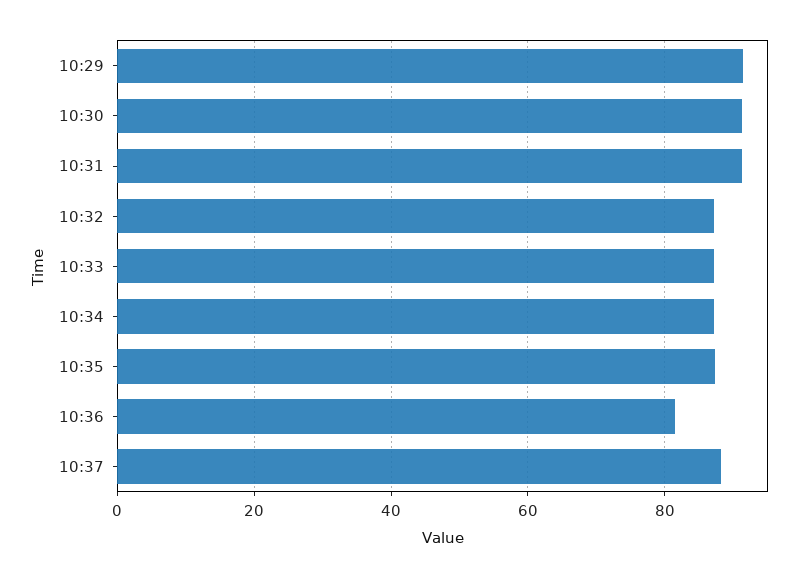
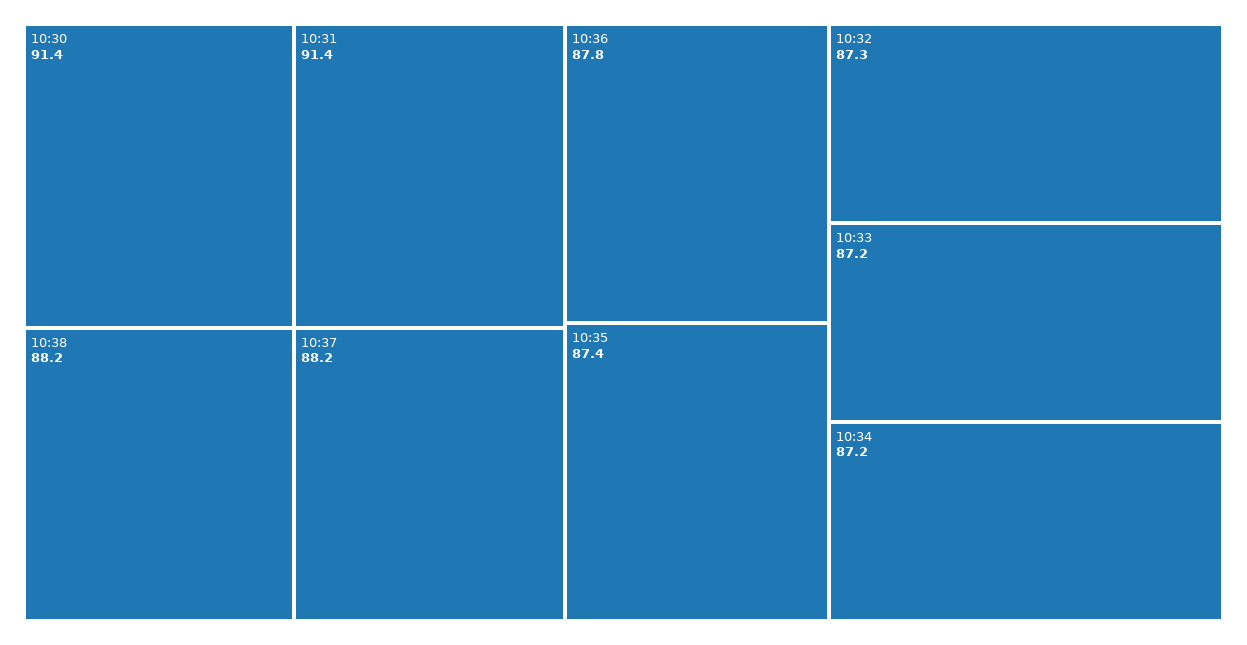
10:29: 92 -> none
10:36: 82 -> 87.8
10:38: none -> 88.2

